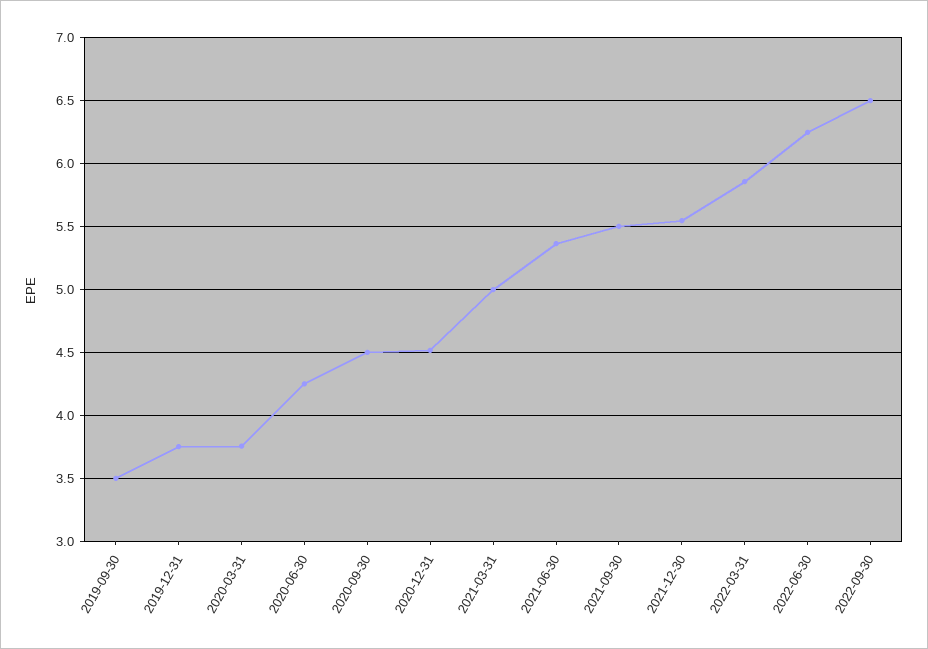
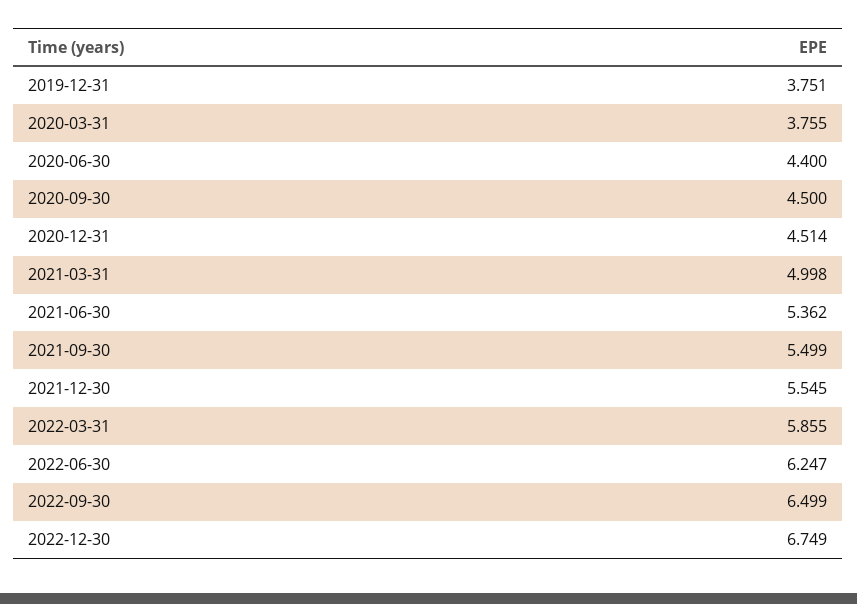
2019-09-30: 3.5 -> none
2020-06-30: 4.25 -> 4.4
2022-12-30: none -> 6.749

